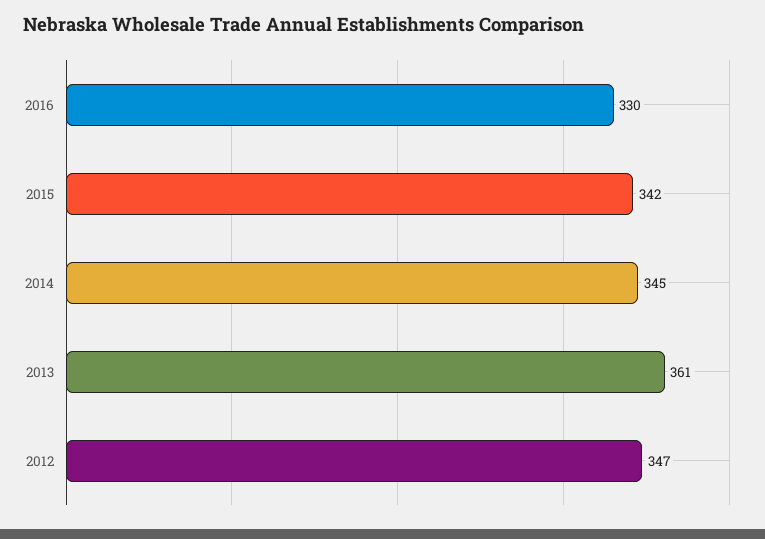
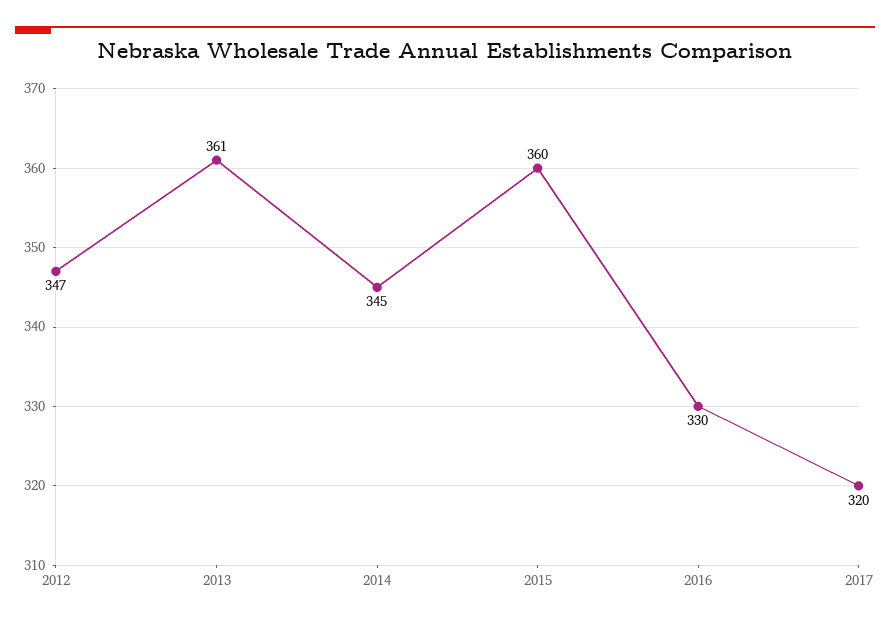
2015: 342 -> 360
2017: none -> 320

